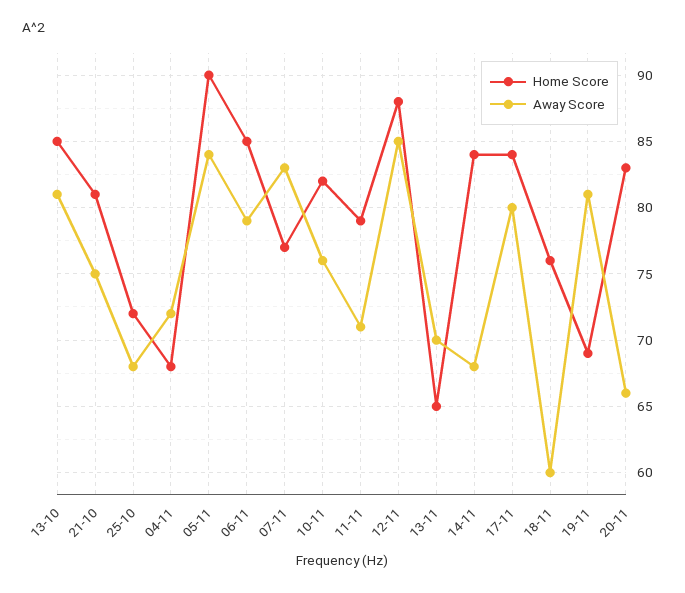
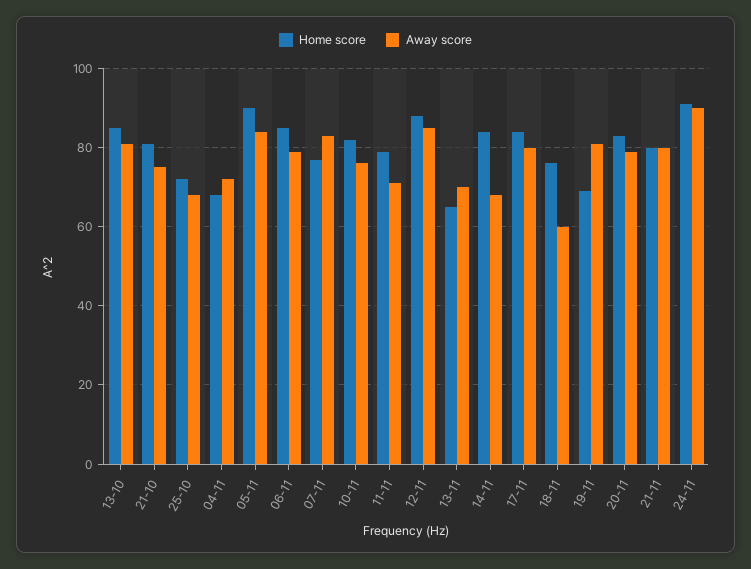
Away Score, 20-11: 66 -> 80
Home Score, 21-11: none -> 80
Away Score, 21-11: none -> 80
Home Score, 24-11: none -> 90
Away Score, 24-11: none -> 90

